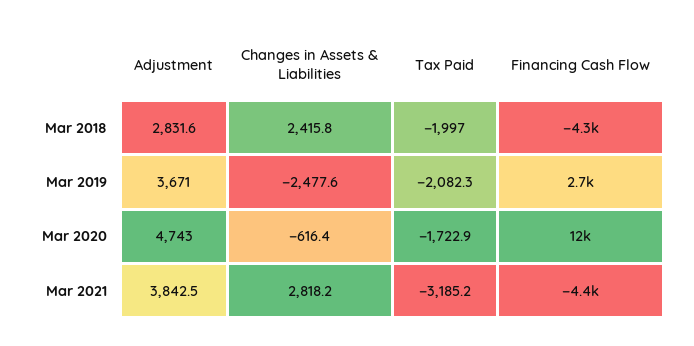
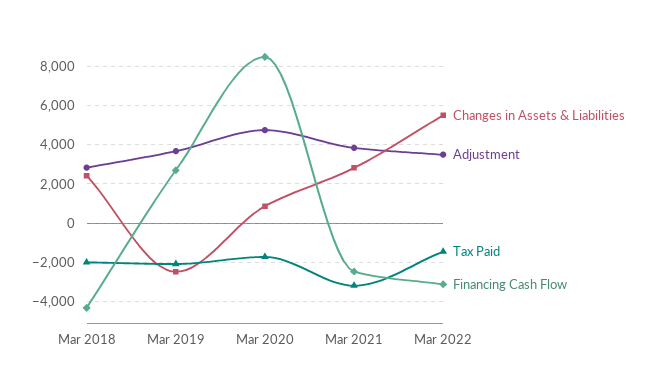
Changes in Assets & Liabilities, Mar 2020: -616.4 -> 1000
Financing Cash Flow, Mar 2020: 12000 -> 8500
Financing Cash Flow, Mar 2021: -4400 -> -2500
Changes in Assets & Liabilities, Mar 2022: none -> 5500
Adjustment, Mar 2022: none -> 3500
Tax Paid, Mar 2022: none -> -1500
Financing Cash Flow, Mar 2022: none -> -3000

